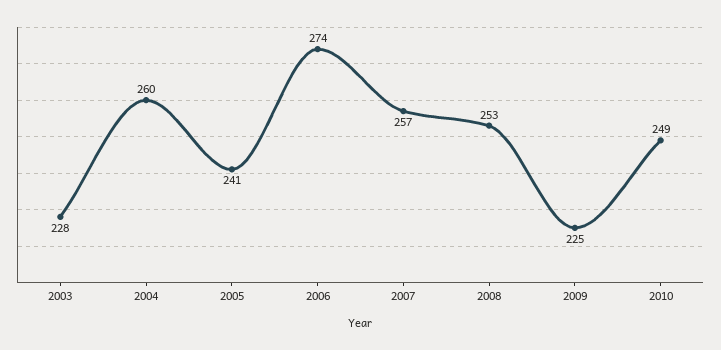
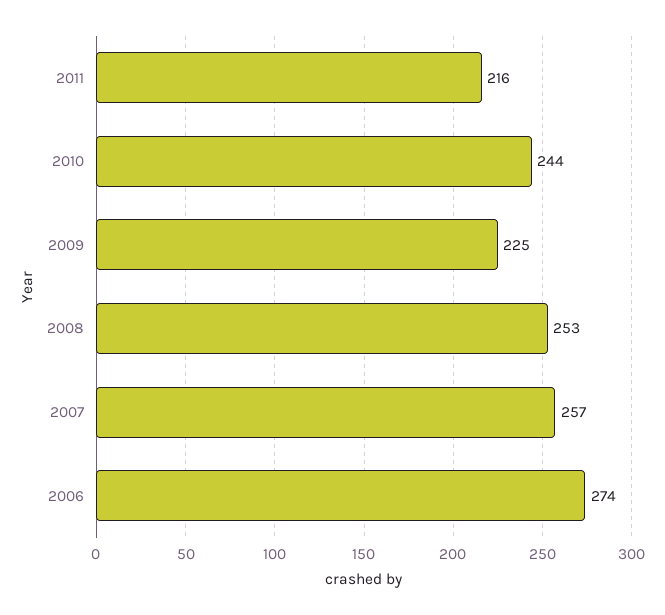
2003: 228 -> none
2004: 260 -> none
2005: 241 -> none
2010: 249 -> 244
2011: none -> 216

